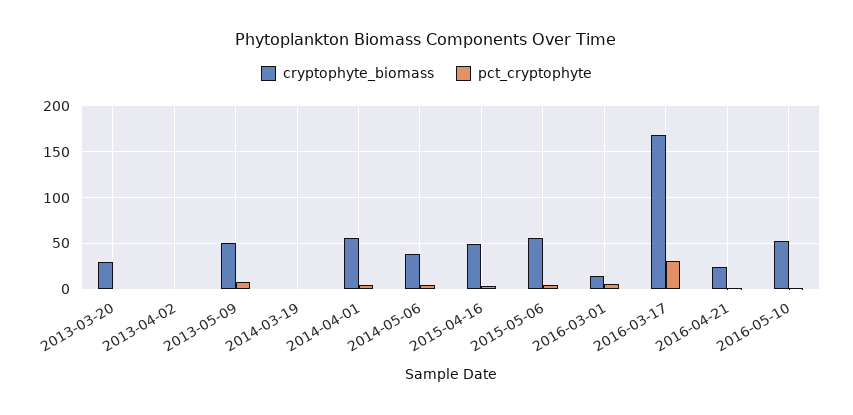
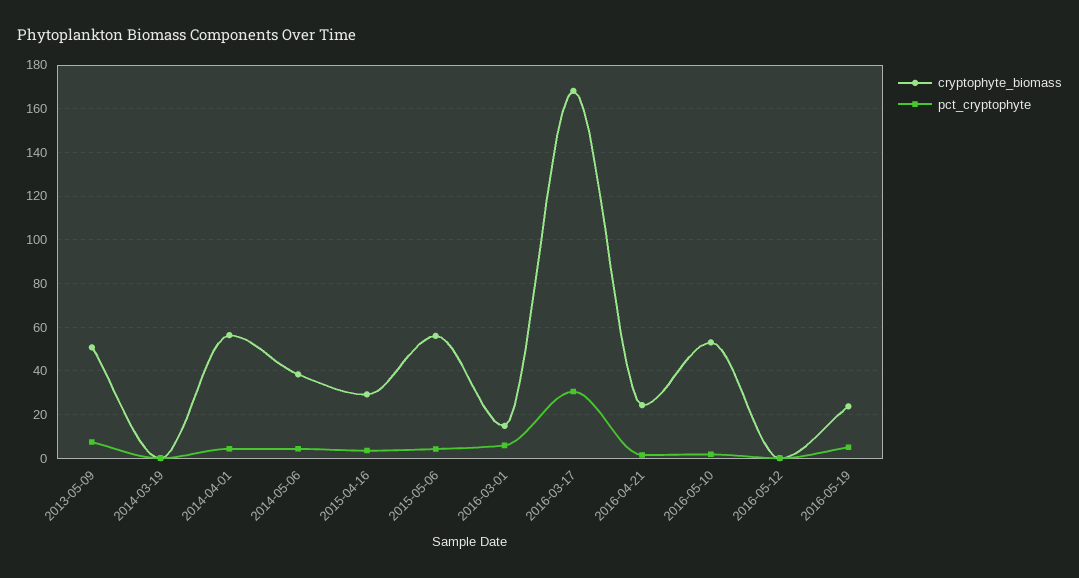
cryptophyte_biomass, 2013-03-20: 30 -> none
pct_cryptophyte, 2013-03-20: 0 -> none
cryptophyte_biomass, 2013-04-02: 0 -> none
pct_cryptophyte, 2013-04-02: 0 -> none
cryptophyte_biomass, 2015-04-16: 50 -> 30
cryptophyte_biomass, 2016-05-12: none -> 0
pct_cryptophyte, 2016-05-12: none -> 0
cryptophyte_biomass, 2016-05-19: none -> 25
pct_cryptophyte, 2016-05-19: none -> 5

